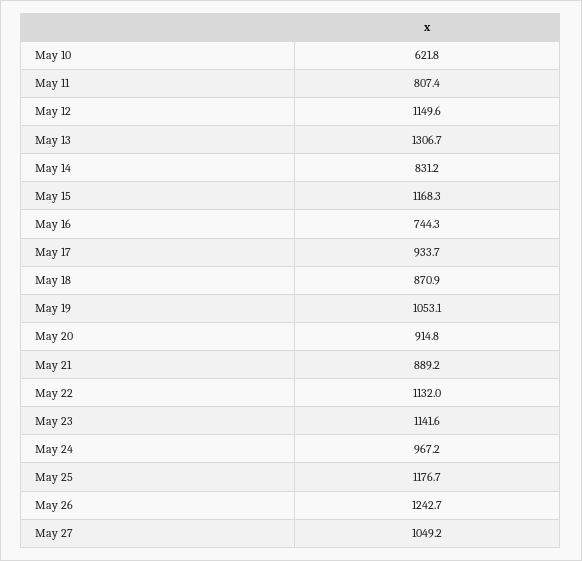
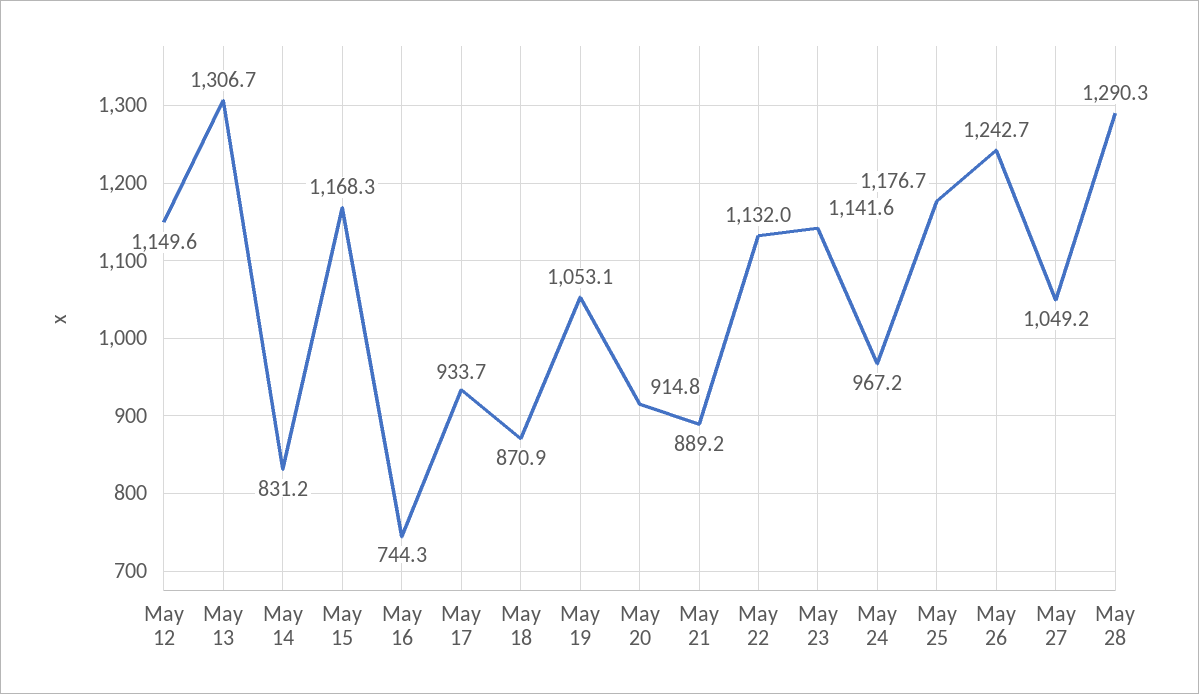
May 10: 621.8 -> none
May 11: 807.4 -> none
May 28: none -> 1290.3

